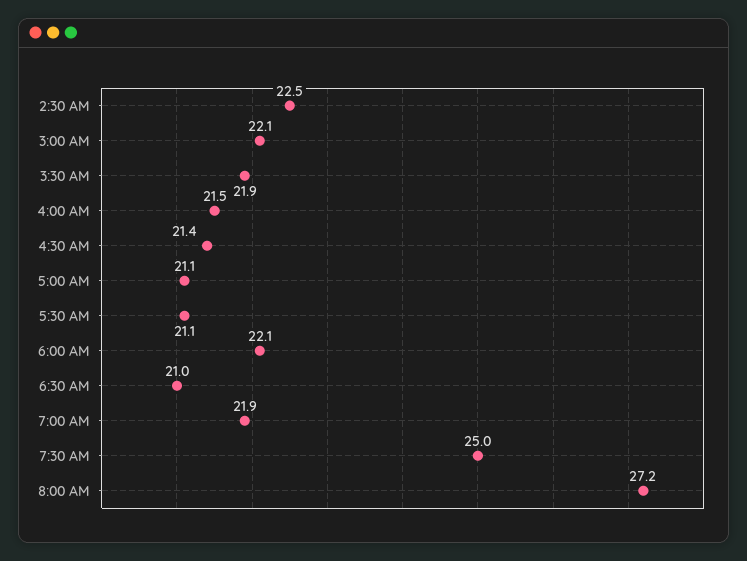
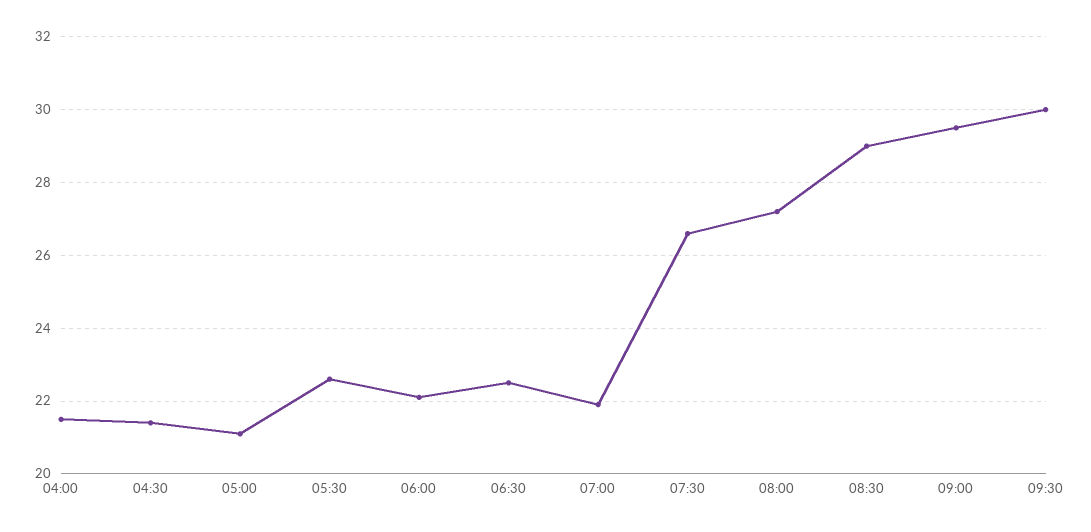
2:30 AM: 22.5 -> none
3:00 AM: 22.1 -> none
3:30 AM: 21.9 -> none
5:30 AM: 21.1 -> 22.5
6:30 AM: 21 -> 22.5
7:30 AM: 25 -> 26.5
08:30: none -> 29
09:00: none -> 29.5
09:30: none -> 30

